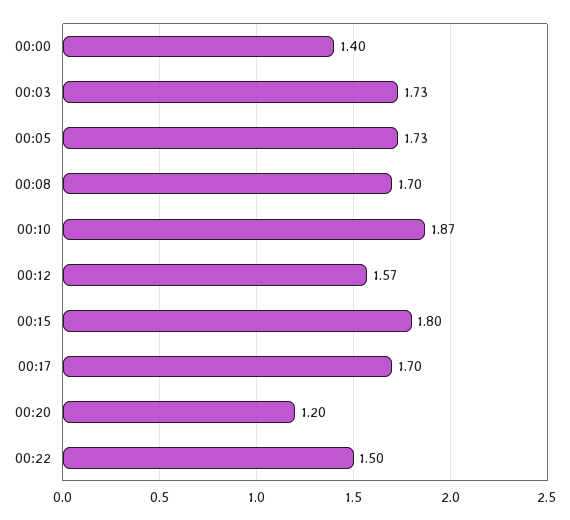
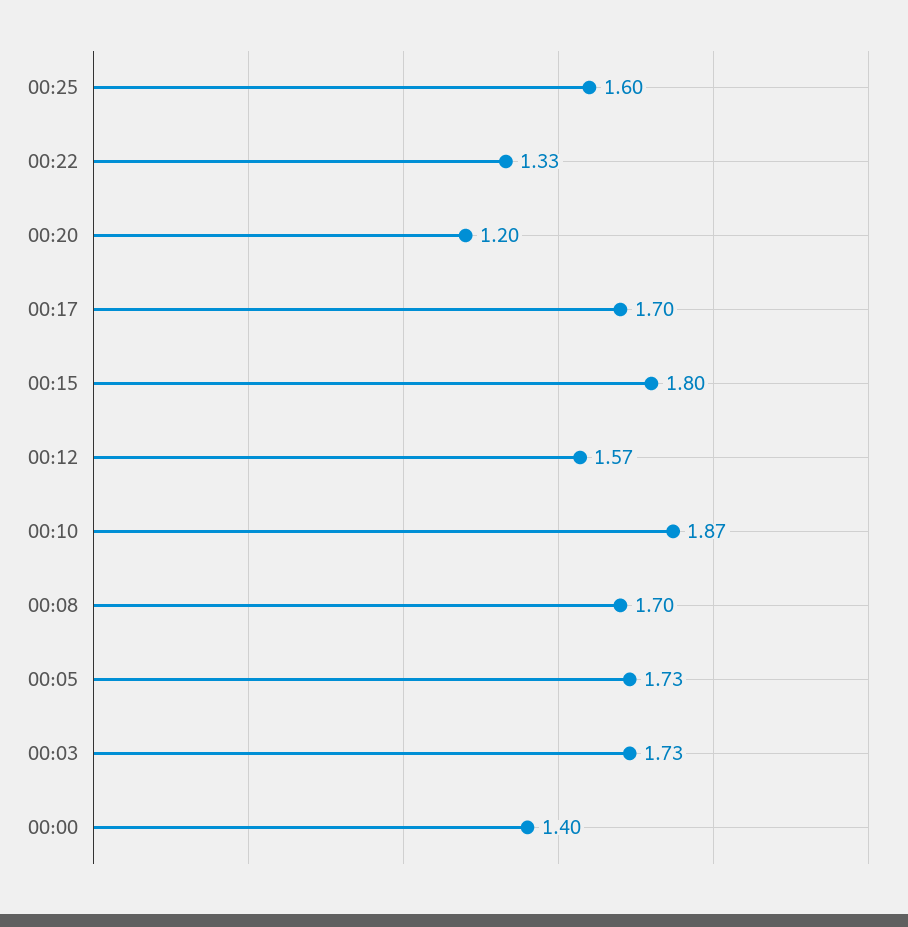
00:22: 1.5 -> 1.33
00:25: none -> 1.6

